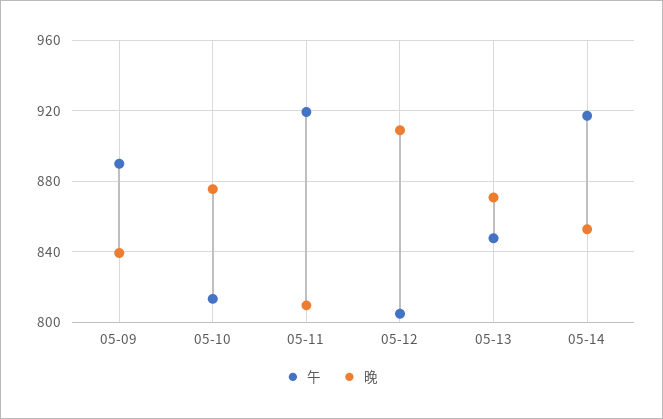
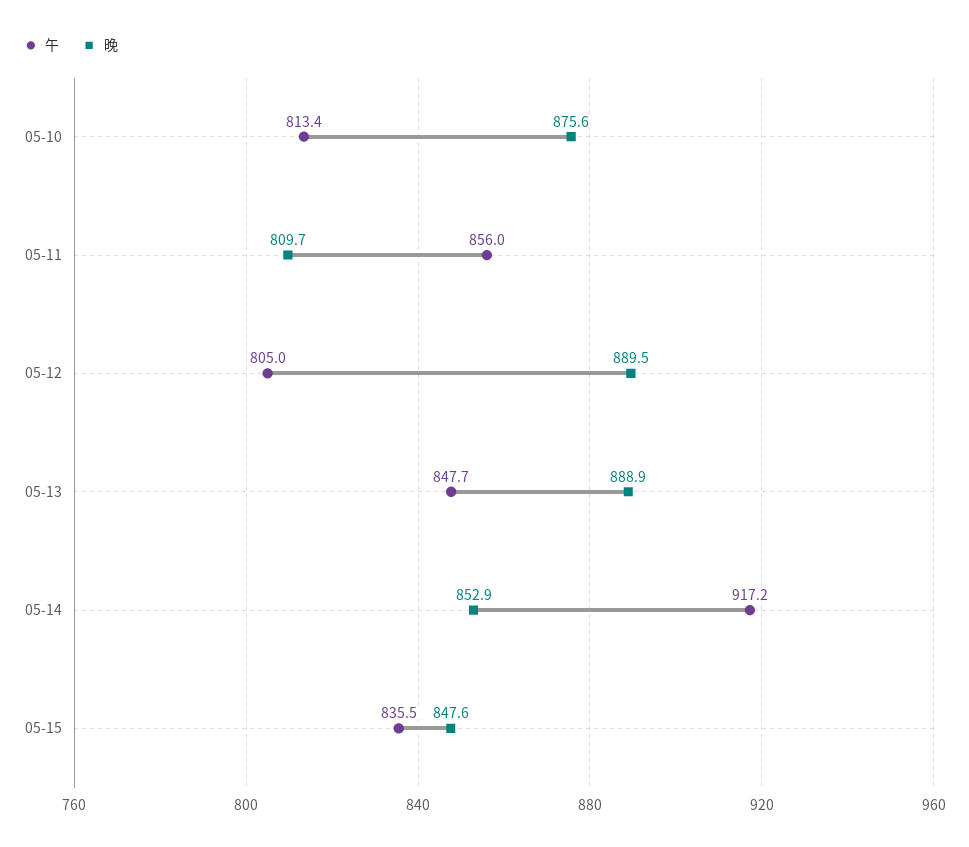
午, 05-09: 890 -> none
晚, 05-09: 840 -> none
午, 05-11: 920 -> 856
晚, 05-12: 910 -> 889.5
晚, 05-13: 870 -> 888.9
午, 05-15: none -> 835.5
晚, 05-15: none -> 847.6

